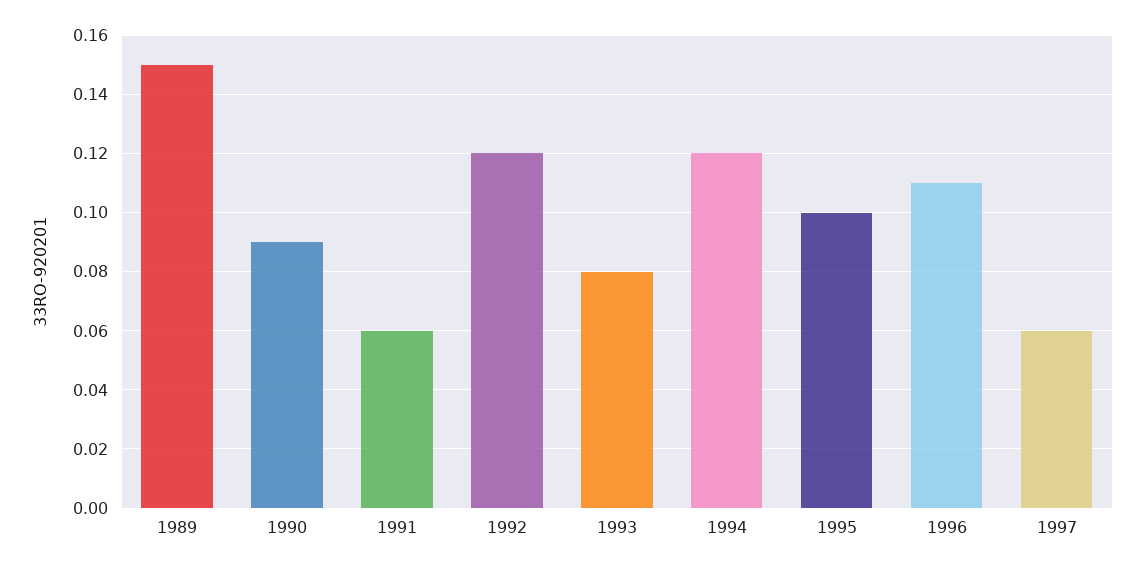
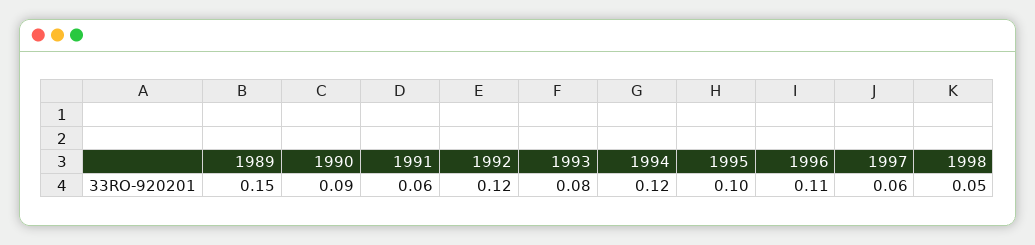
1998: none -> 0.05

